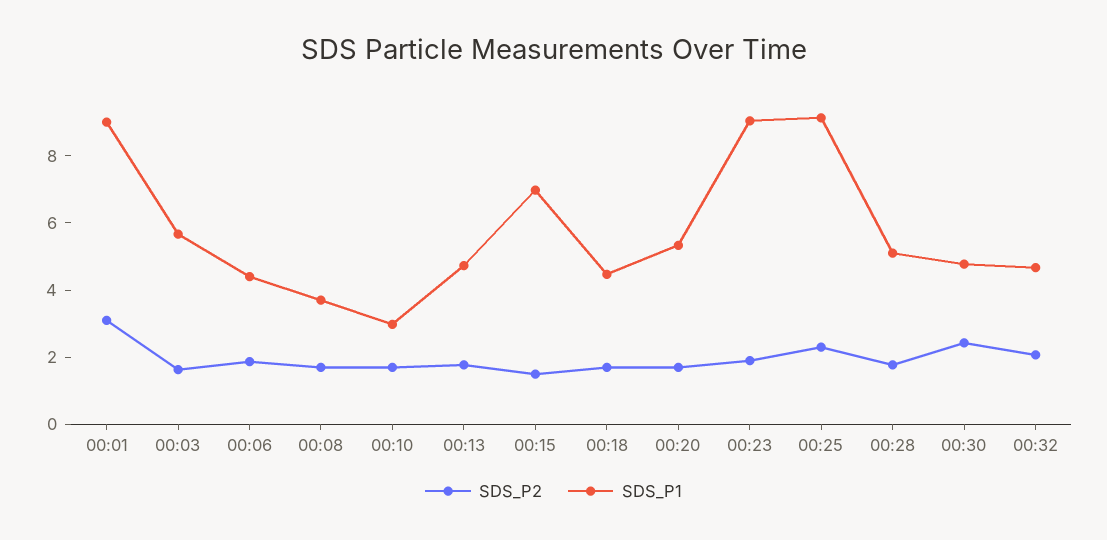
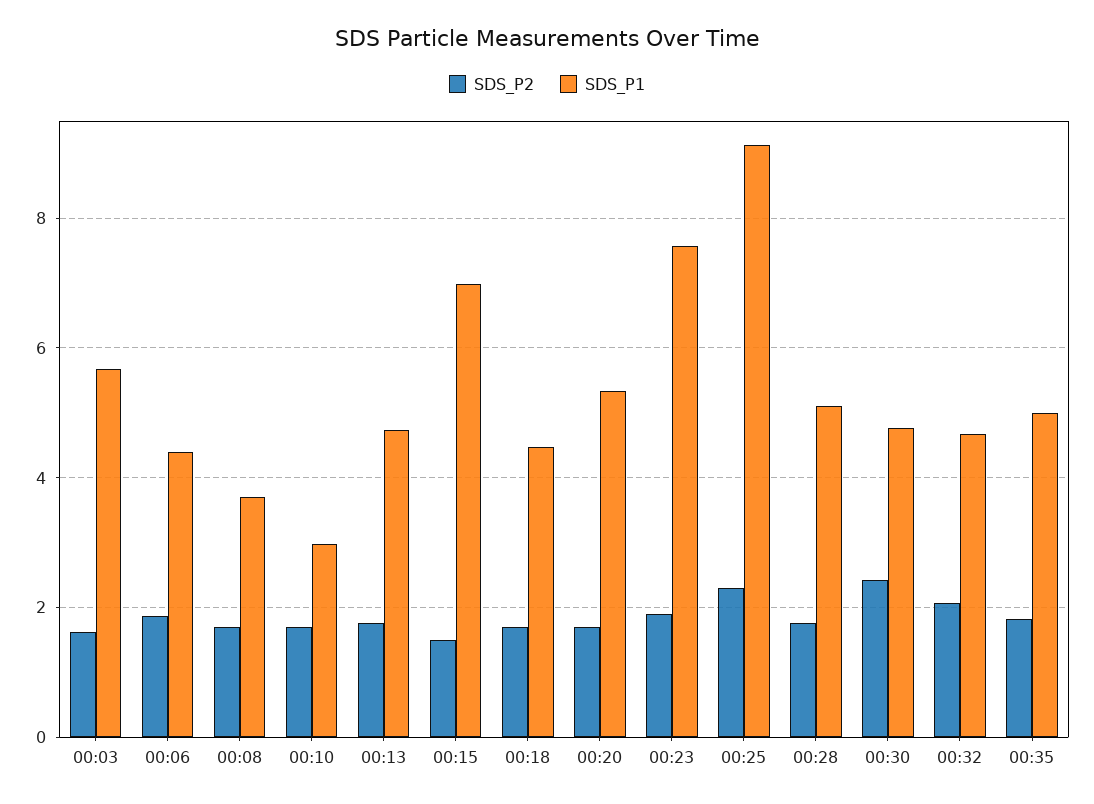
SDS_P2, 00:01: 3 -> none
SDS_P1, 00:01: 9 -> none
SDS_P1, 00:23: 9 -> 7.6
SDS_P2, 00:35: none -> 1.8
SDS_P1, 00:35: none -> 5

